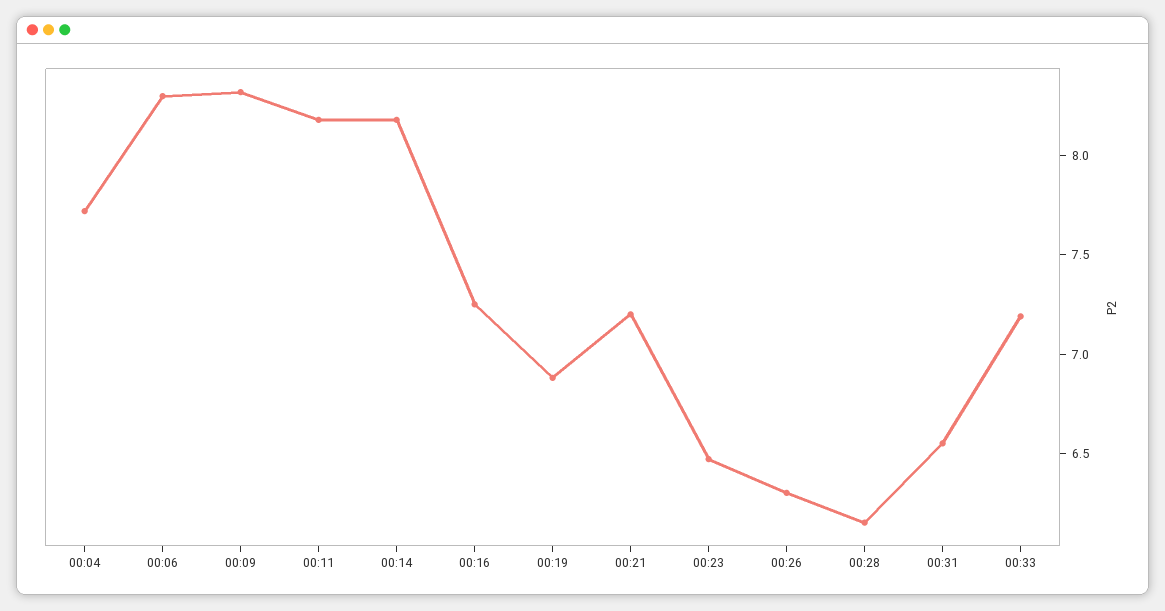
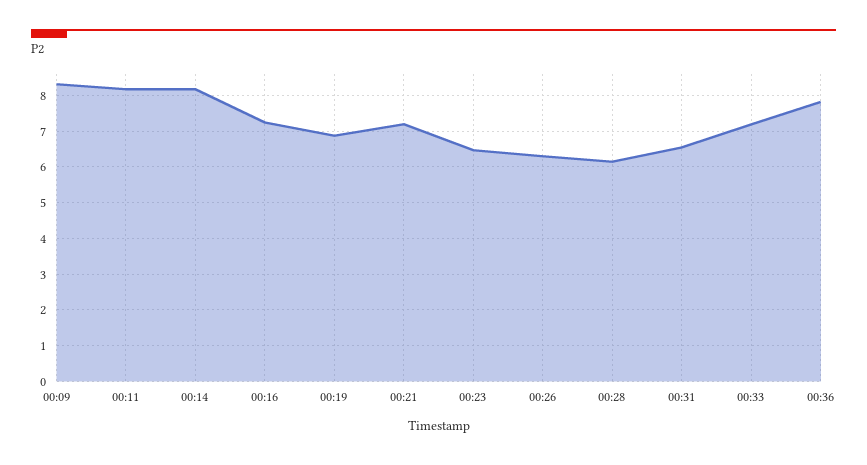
00:04: 7.7 -> none
00:06: 8.3 -> none
00:36: none -> 7.8

